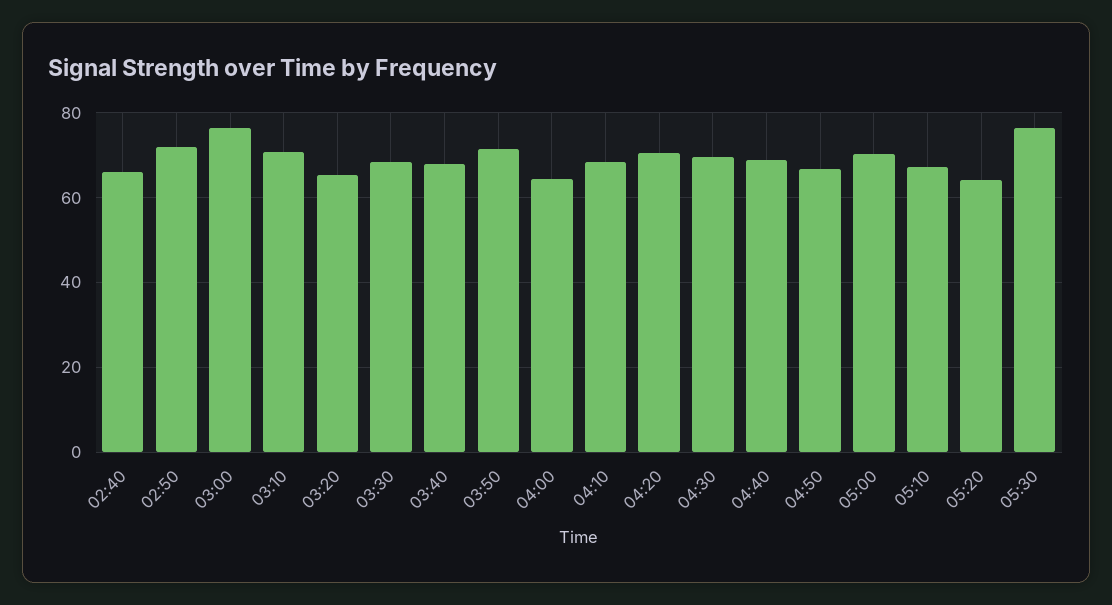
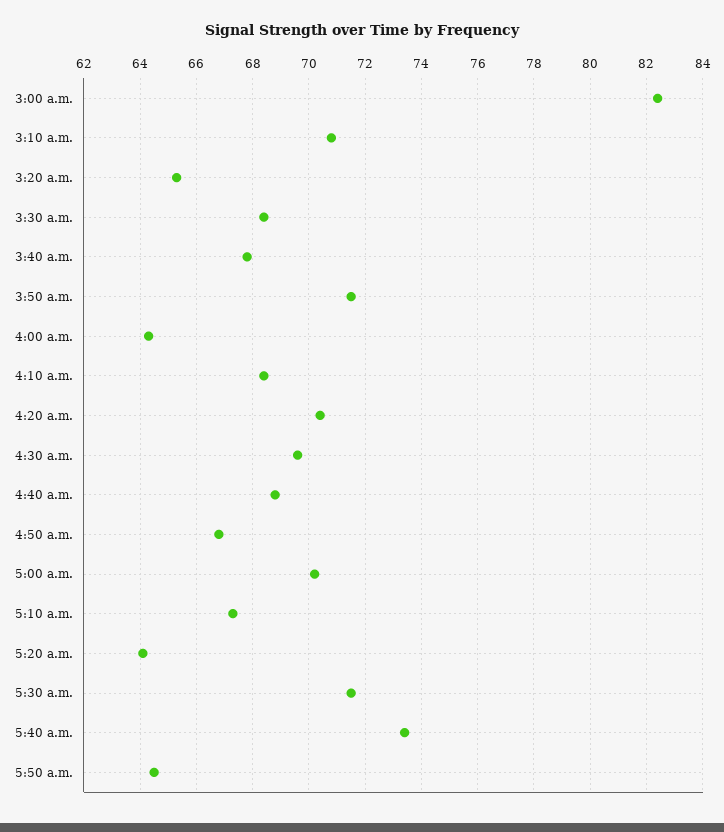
02:40: 66 -> none
02:50: 72 -> none
03:00: 76 -> 82.5
05:30: 76 -> 71.5
5:40 a.m.: none -> 73.5
5:50 a.m.: none -> 64.5

